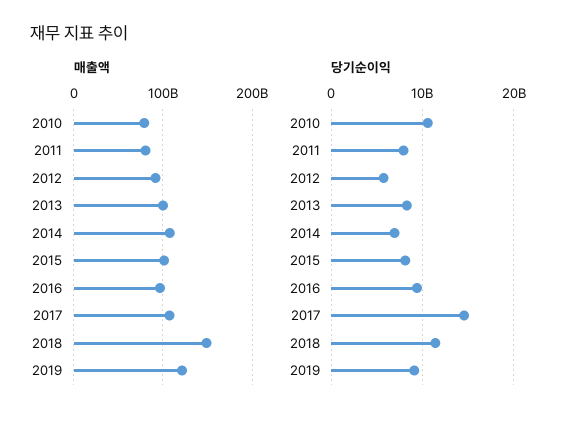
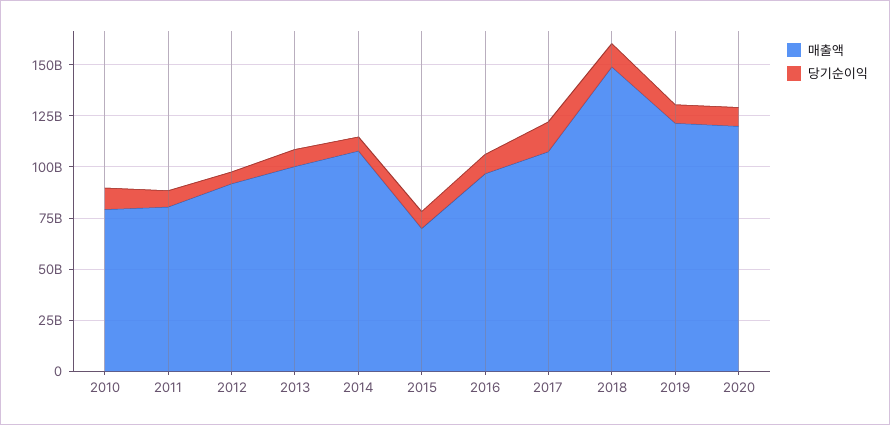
매출액, 2015: 100000000000 -> 70000000000
매출액, 2020: none -> 120000000000
당기순이익, 2020: none -> 10000000000

